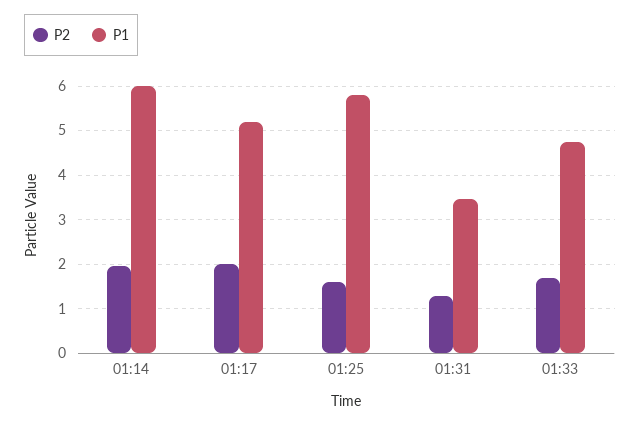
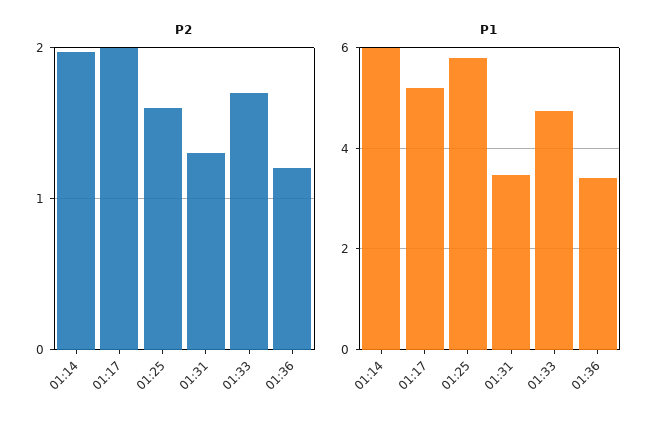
P2, 01:36: none -> 1.2
P1, 01:36: none -> 3.4

